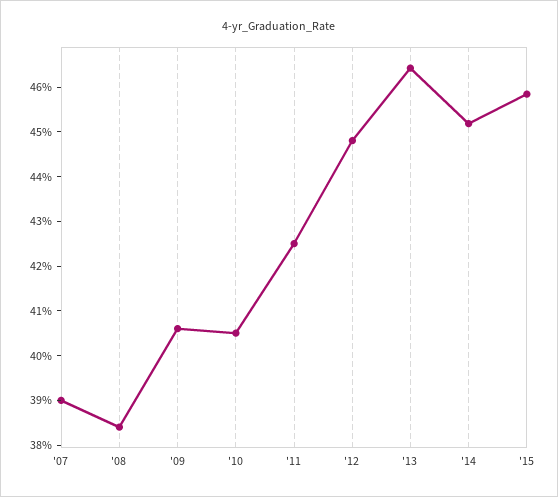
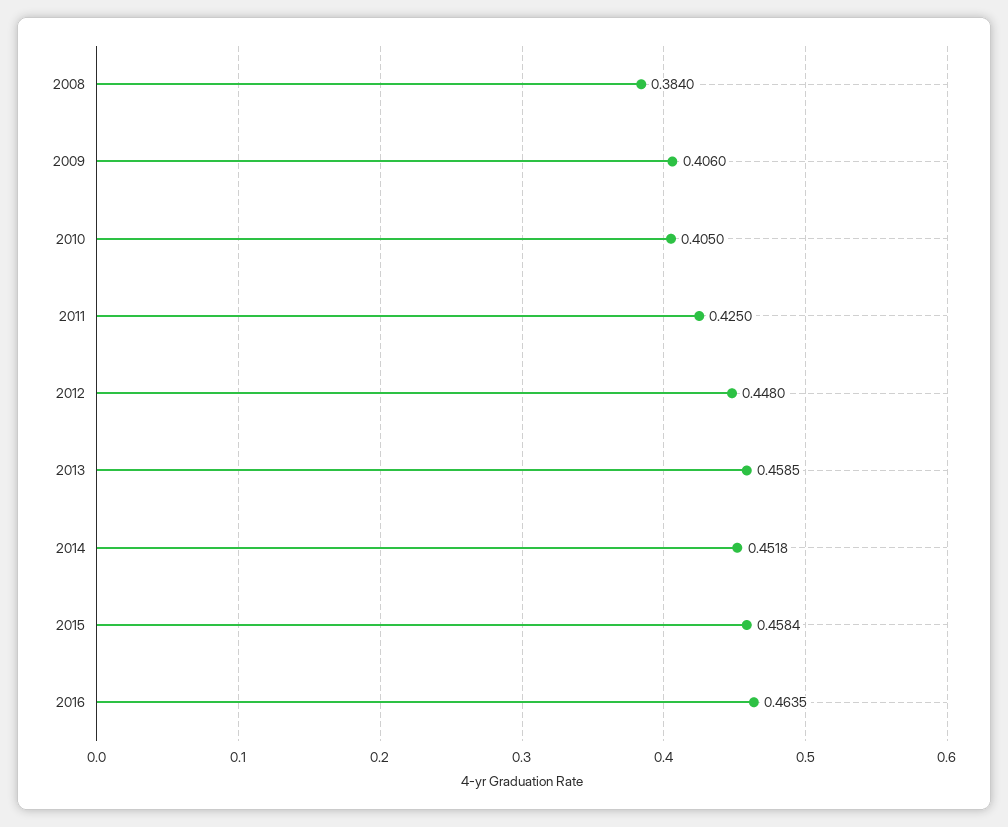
'07: 0.39 -> none
'13: 0.464 -> 0.4585
2016: none -> 0.4635

